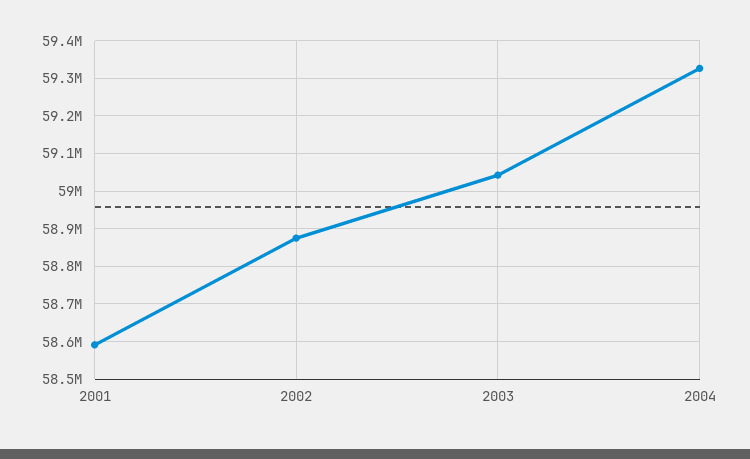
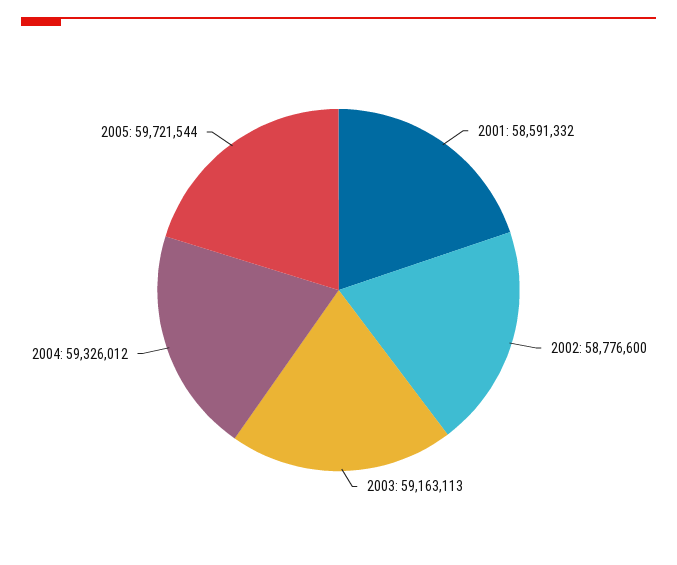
2002: 58880000 -> 58776600
2003: 59040000 -> 59163113
2005: none -> 59721544

